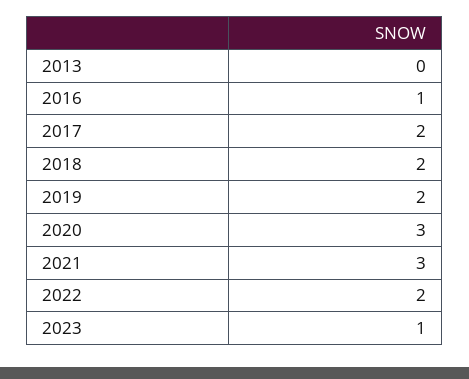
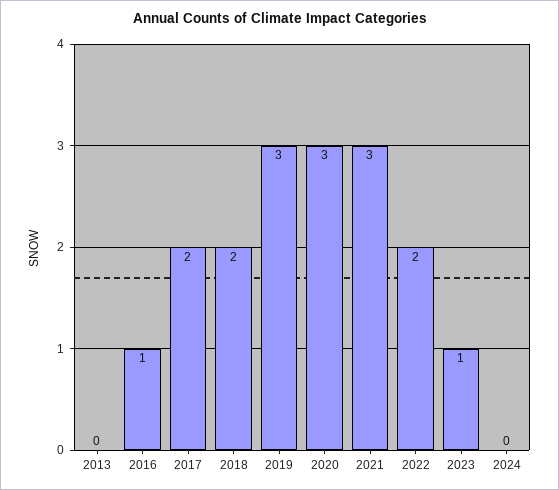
2019: 2 -> 3
2024: none -> 0

